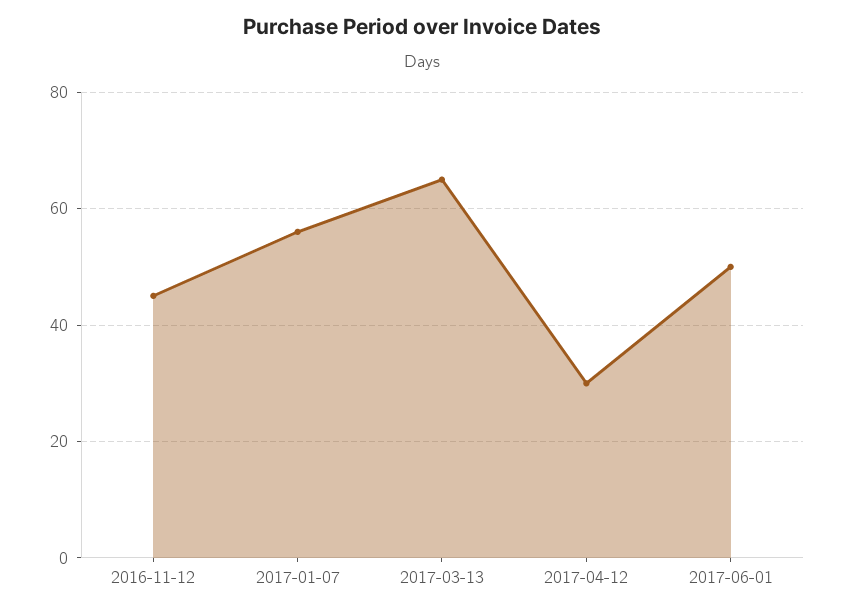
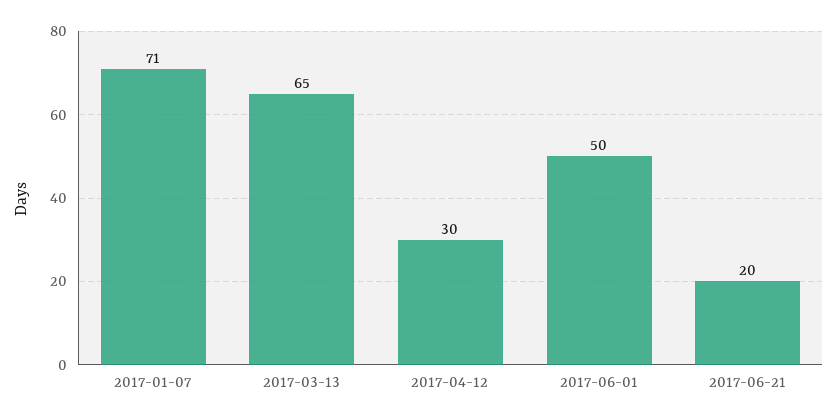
2016-11-12: 45 -> none
2017-01-07: 55 -> 71
2017-06-21: none -> 20

